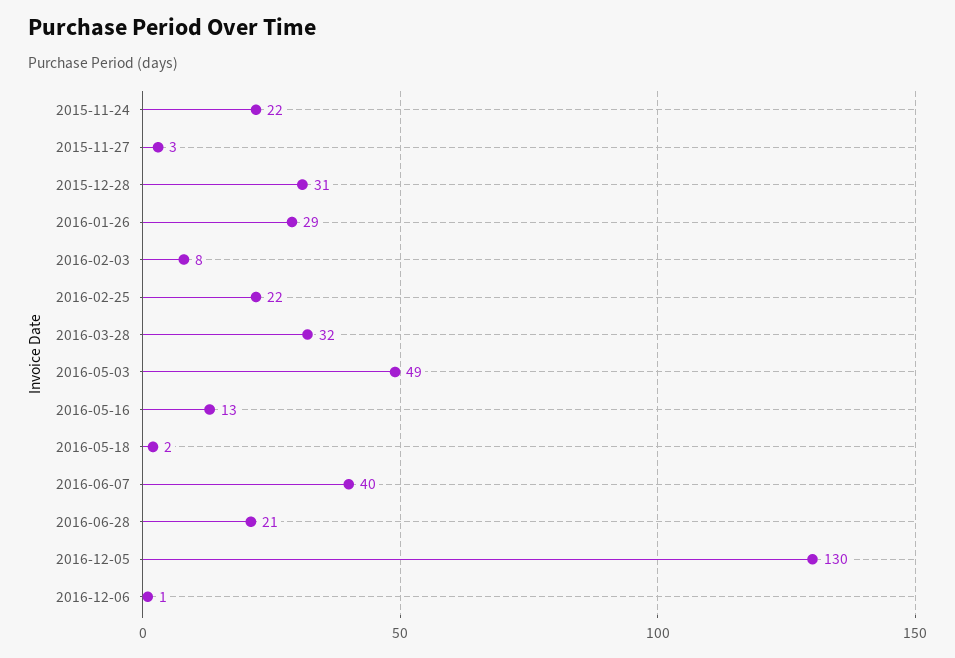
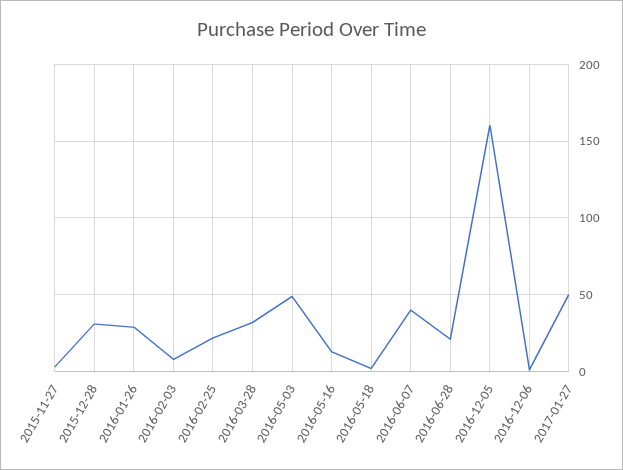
2015-11-24: 22 -> none
2016-12-05: 130 -> 160
2017-01-27: none -> 50

